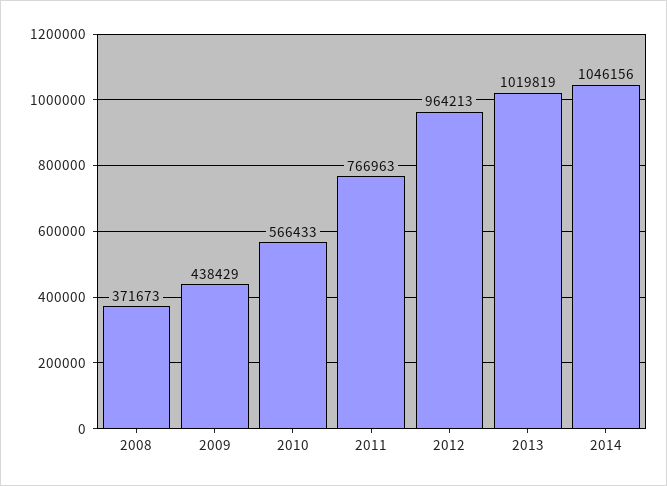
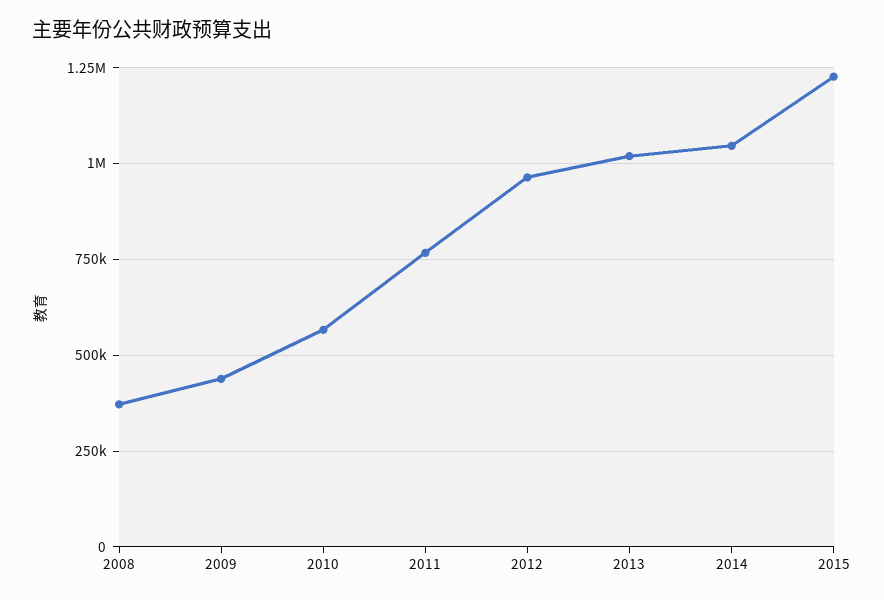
2015: none -> 1225000

